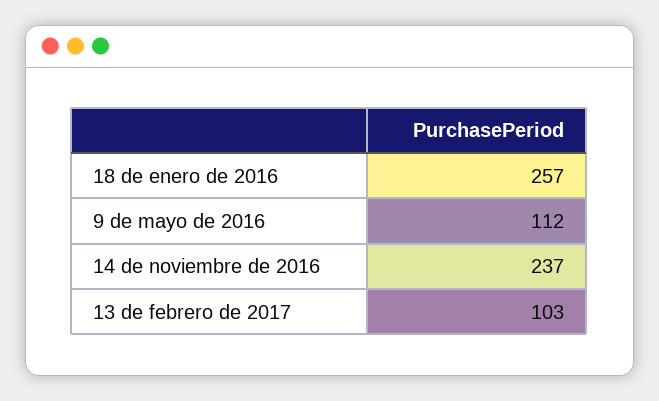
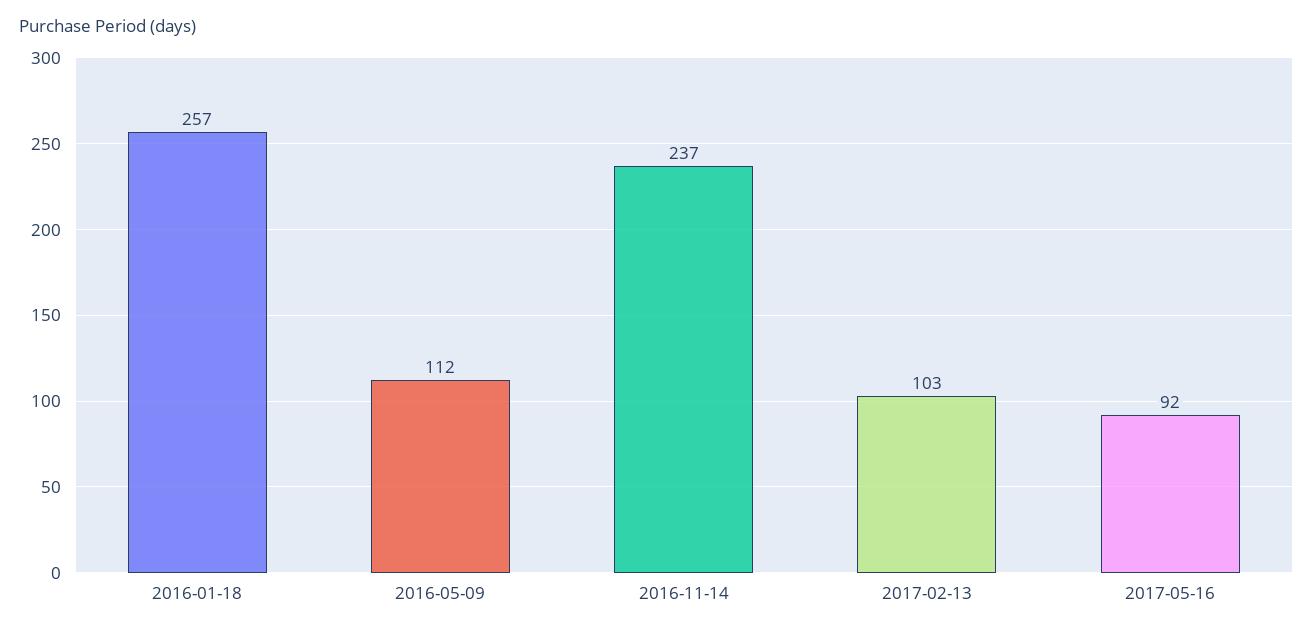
2017-05-16: none -> 92

